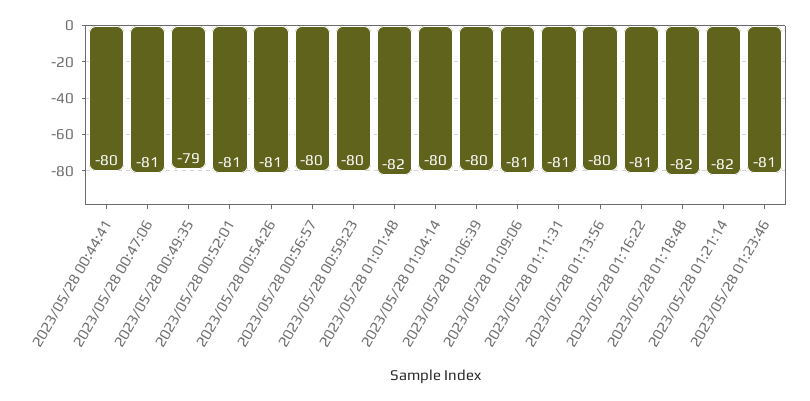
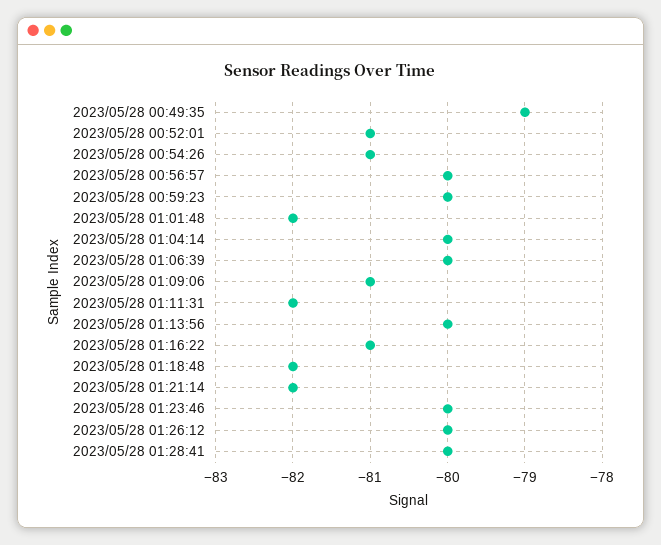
2023/05/28 00:44:41: -80 -> none
2023/05/28 00:47:06: -81 -> none
2023/05/28 01:11:31: -81 -> -82
2023/05/28 01:23:46: -81 -> -80
2023/05/28 01:26:12: none -> -80
2023/05/28 01:28:41: none -> -80

